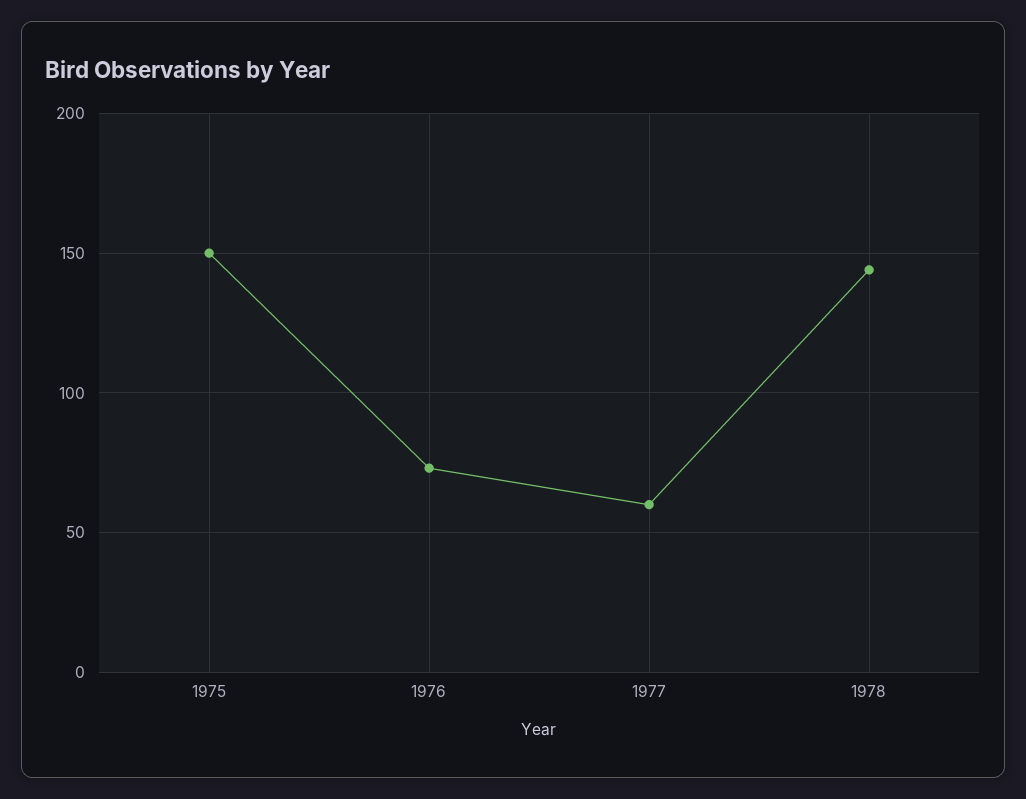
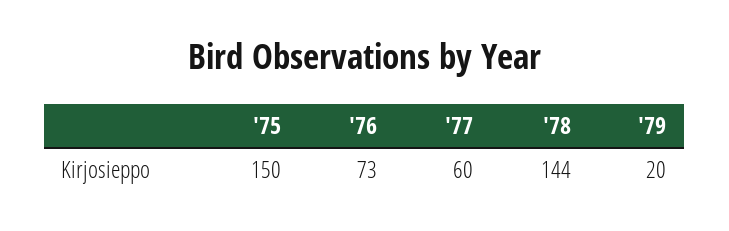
'79: none -> 20

